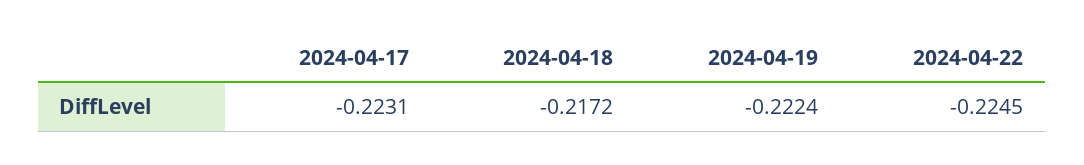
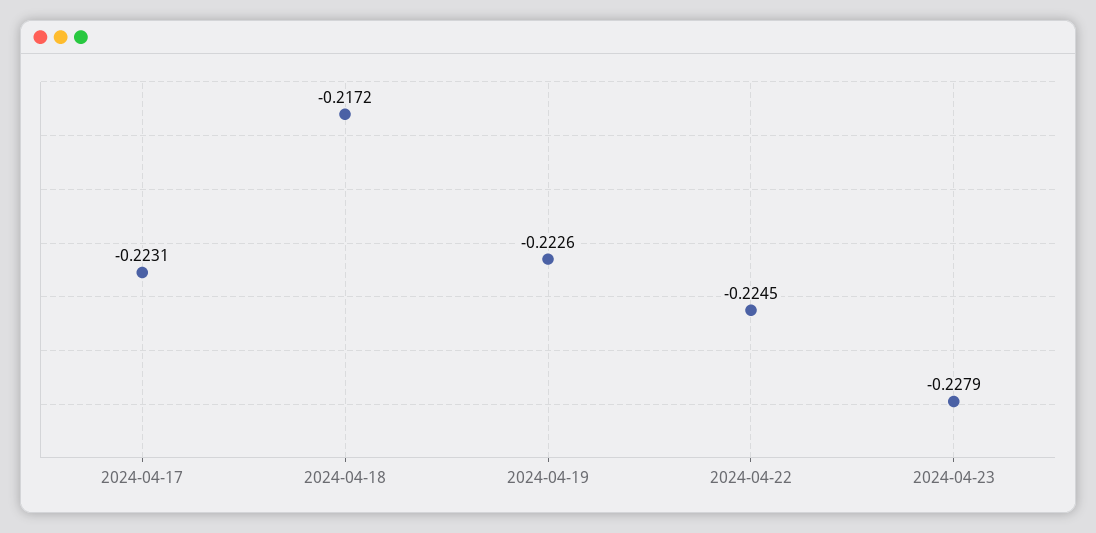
2024-04-19: -0.2224 -> -0.2226
2024-04-23: none -> -0.2279

